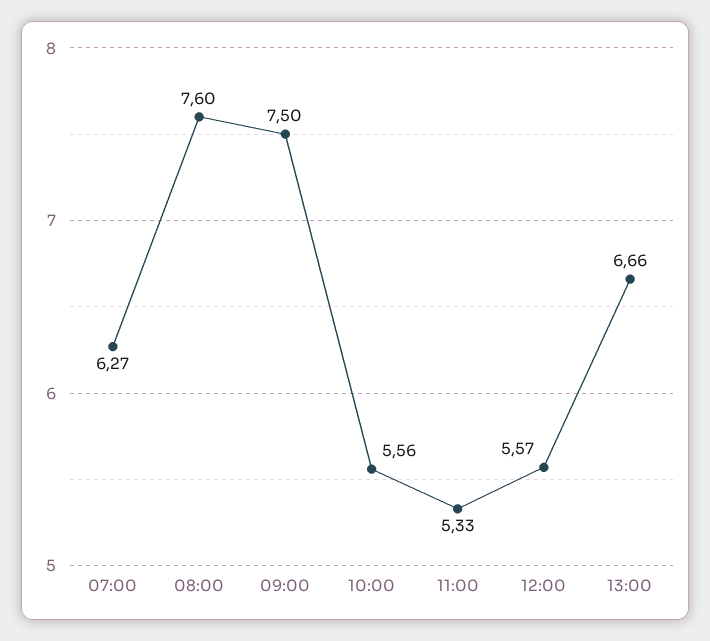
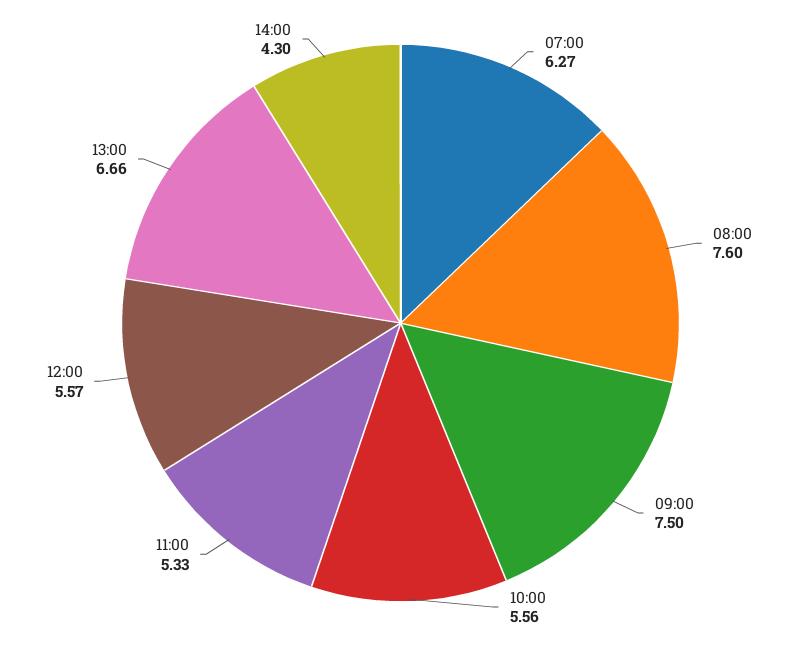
14:00: none -> 4.3

